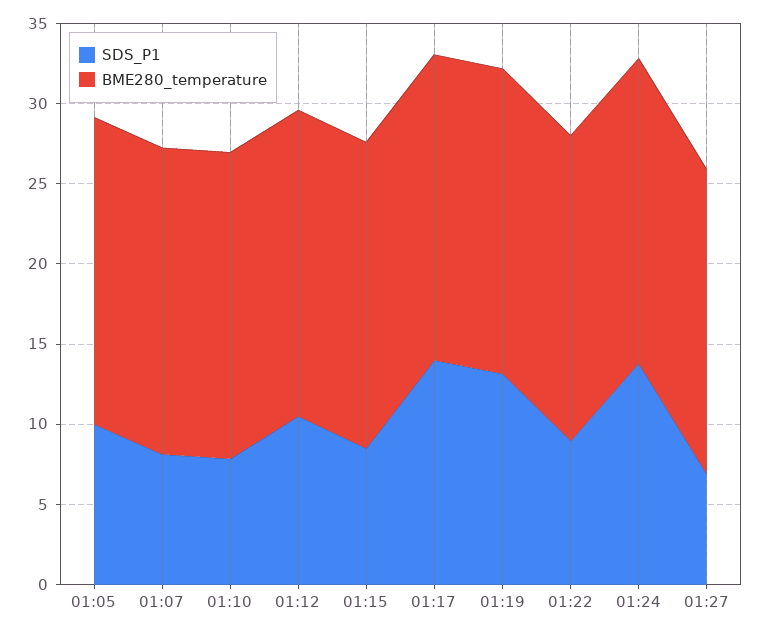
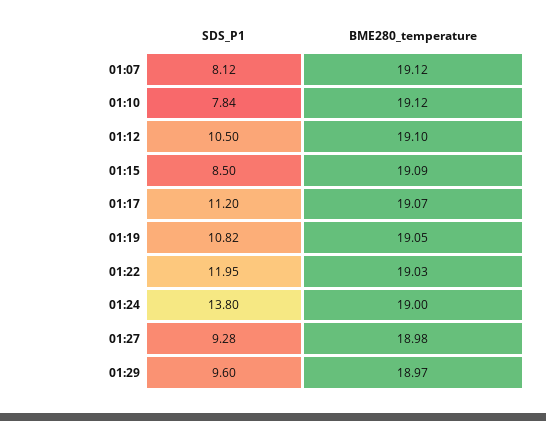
SDS_P1, 01:05: 10 -> none
BME280_temperature, 01:05: 19 -> none
SDS_P1, 01:17: 14 -> 11.2
SDS_P1, 01:19: 13 -> 10.82
SDS_P1, 01:22: 9 -> 11.95
SDS_P1, 01:27: 7 -> 9.28
SDS_P1, 01:29: none -> 9.6
BME280_temperature, 01:29: none -> 18.97

